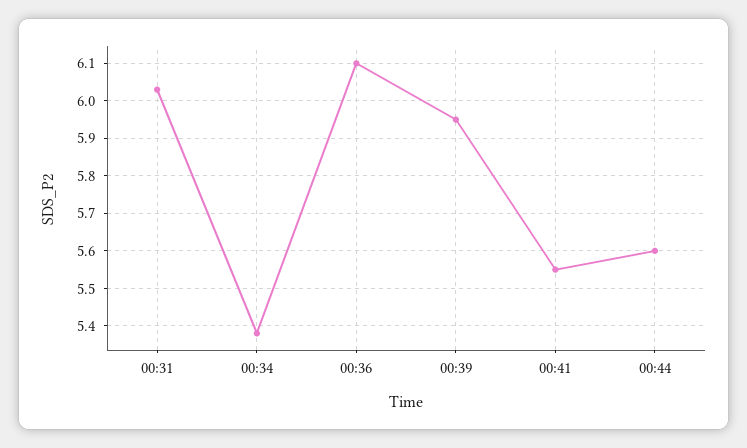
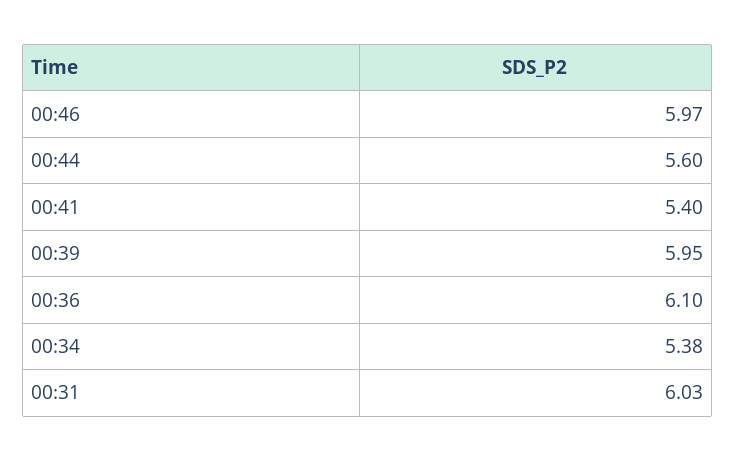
00:41: 5.55 -> 5.4
00:46: none -> 5.97

